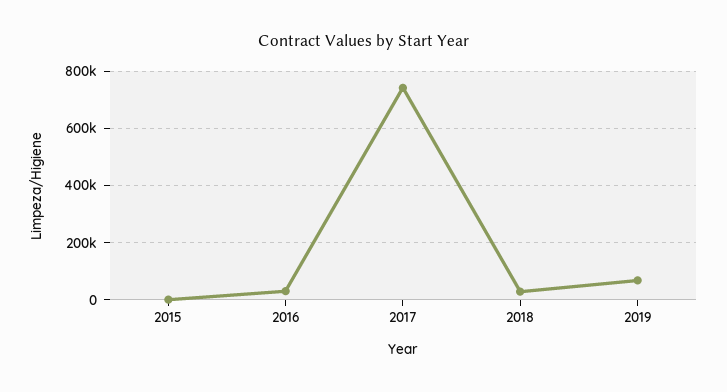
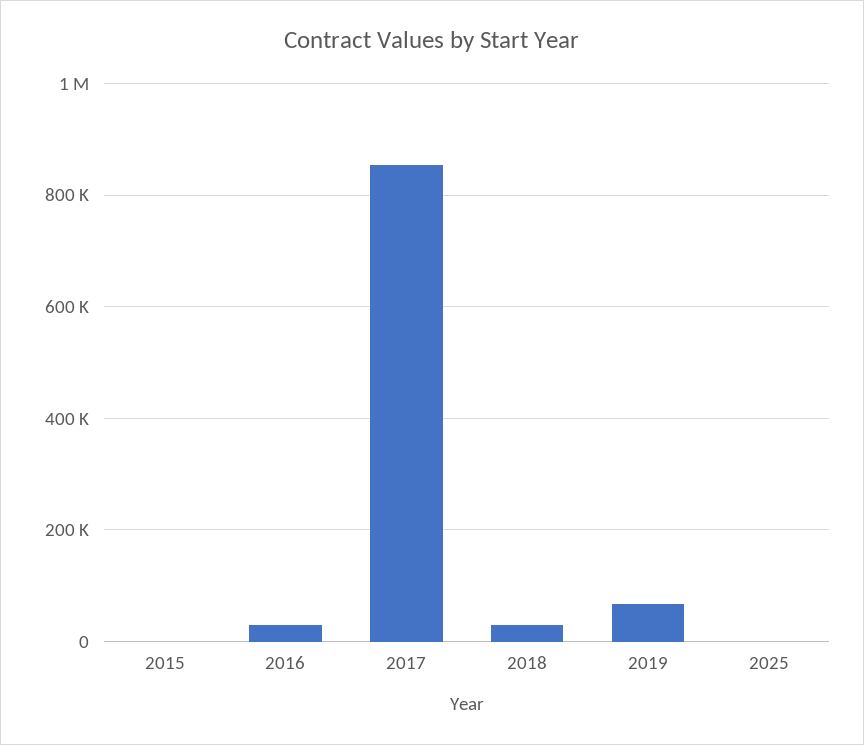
2017: 750000 -> 860000
2025: none -> 0

